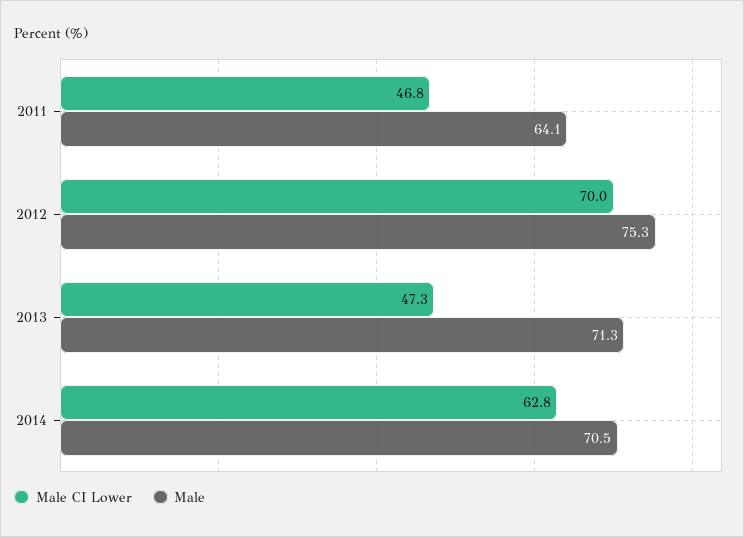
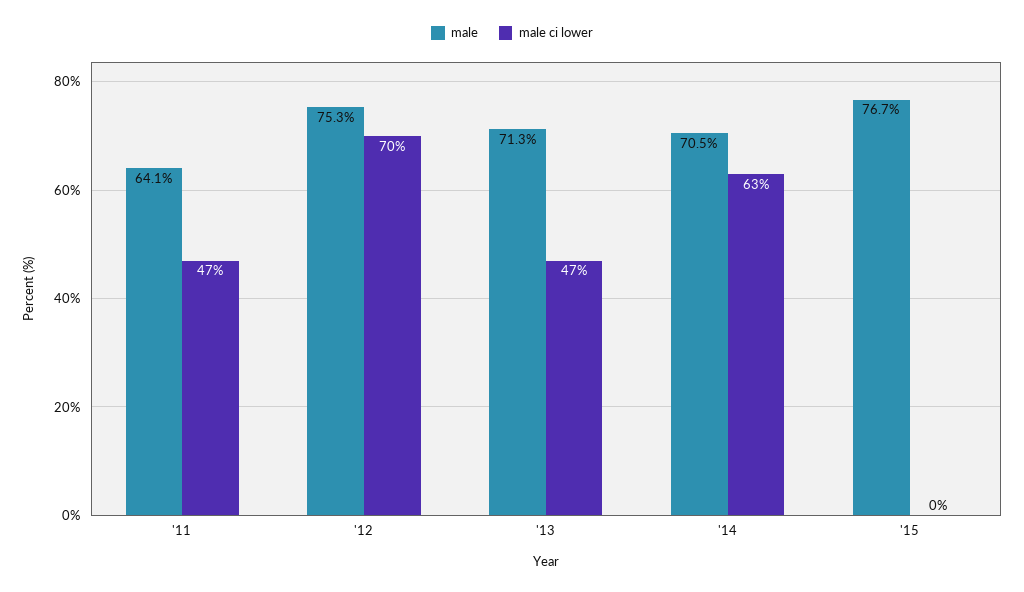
Male, '15: none -> 76.7
Male CI Lower, '15: none -> 0

